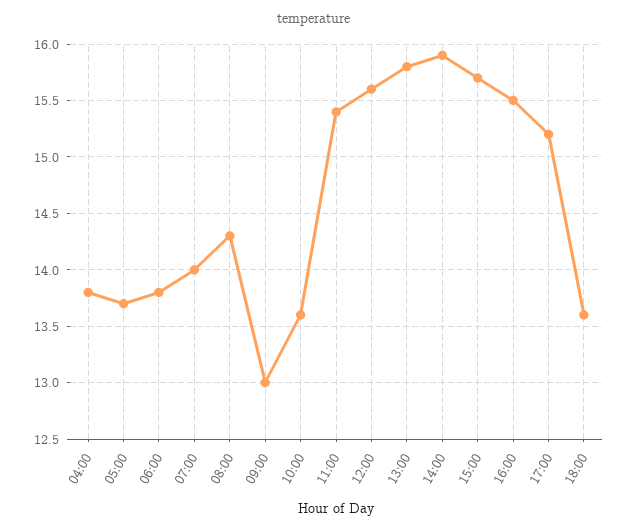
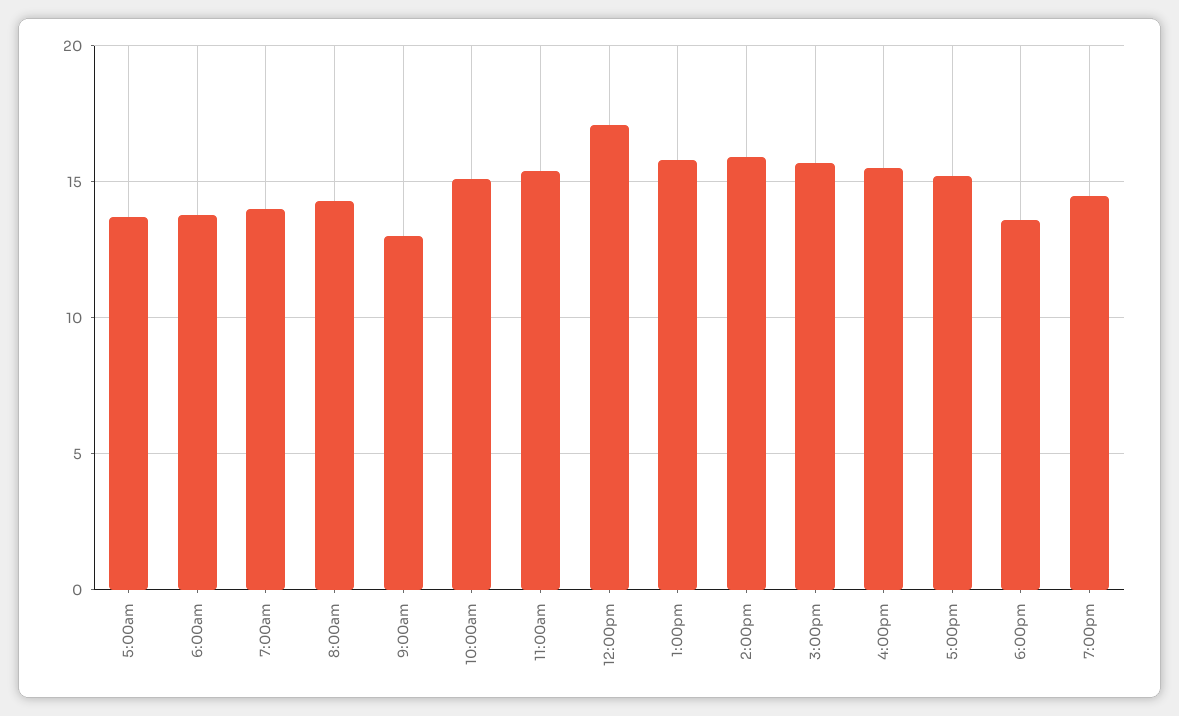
04:00: 13.8 -> none
10:00: 13.6 -> 15
12:00: 15.6 -> 17
7:00pm: none -> 14.5

